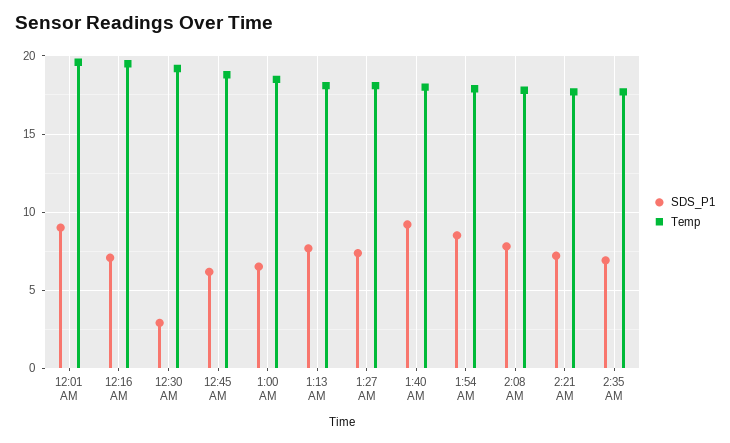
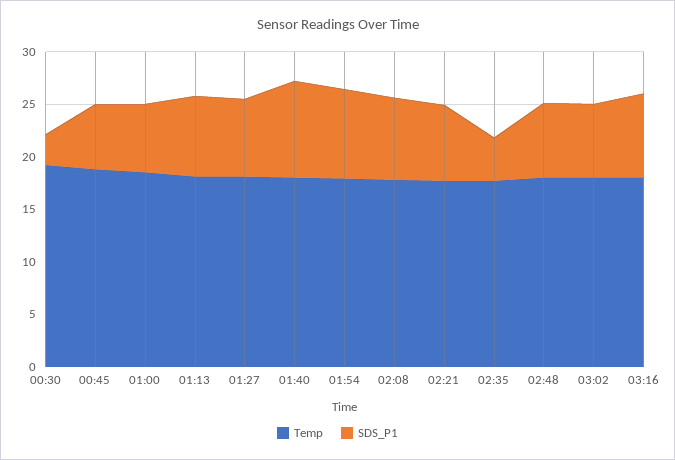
SDS_P1, 12:01 AM: 9 -> none
Temp, 12:01 AM: 19.5 -> none
SDS_P1, 12:16 AM: 7 -> none
Temp, 12:16 AM: 19.5 -> none
SDS_P1, 2:35 AM: 7 -> 4
Temp, 02:48: none -> 18
SDS_P1, 02:48: none -> 7
Temp, 03:02: none -> 18
SDS_P1, 03:02: none -> 7
Temp, 03:16: none -> 18
SDS_P1, 03:16: none -> 8

